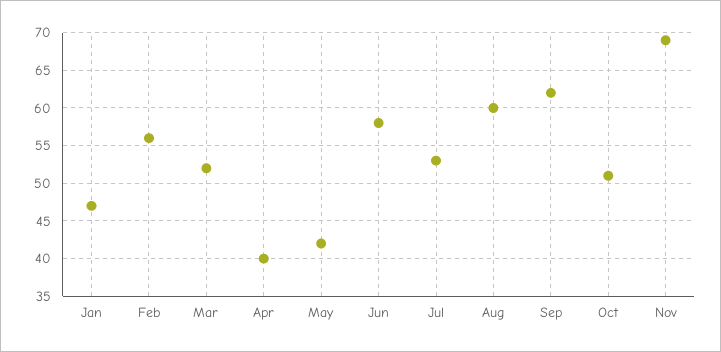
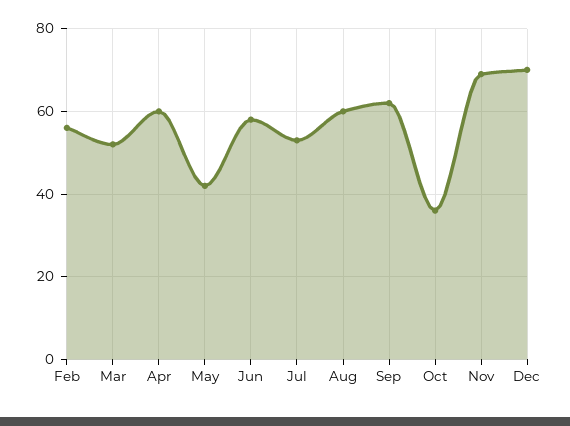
Jan: 47 -> none
Apr: 40 -> 60
Oct: 51 -> 35
Dec: none -> 70

